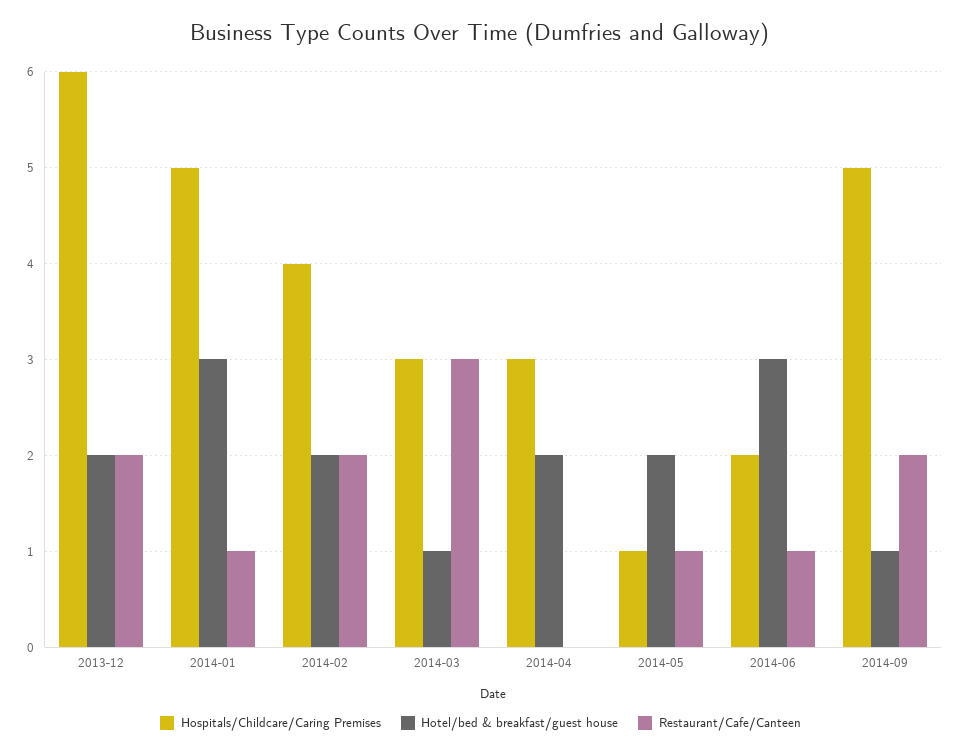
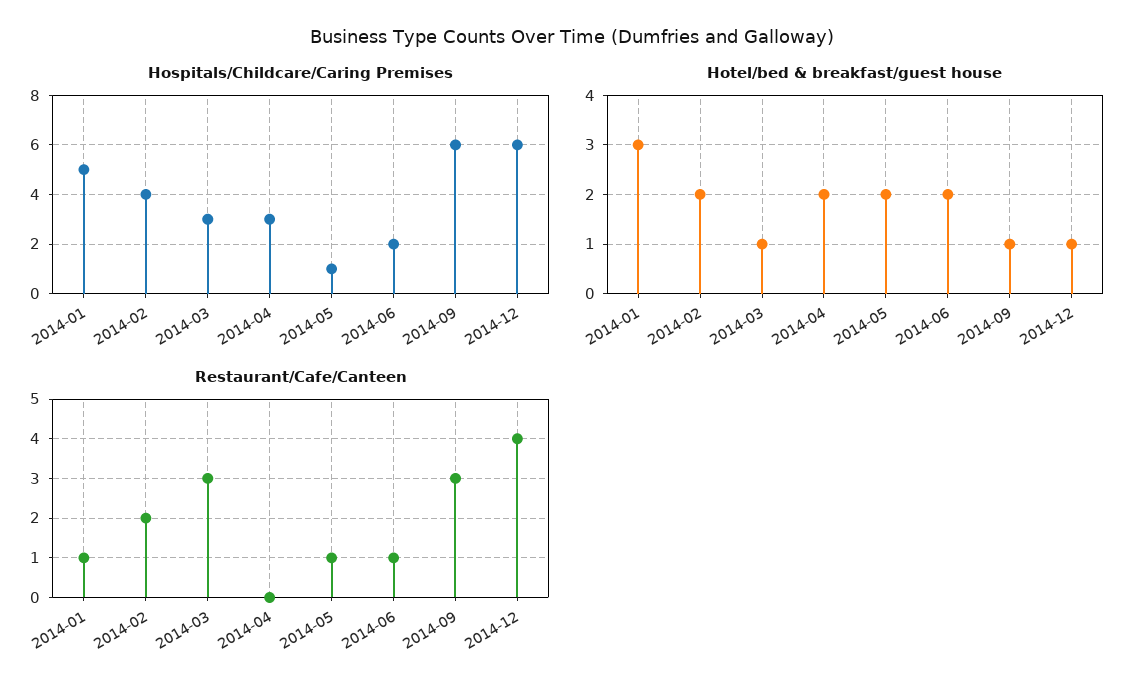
Hospitals/Childcare/Caring Premises, 2013-12: 6 -> none
Hotel/bed & breakfast/guest house, 2013-12: 2 -> none
Restaurant/Cafe/Canteen, 2013-12: 2 -> none
Hotel/bed & breakfast/guest house, 2014-06: 3 -> 2
Hospitals/Childcare/Caring Premises, 2014-09: 5 -> 6
Restaurant/Cafe/Canteen, 2014-09: 2 -> 3
Hospitals/Childcare/Caring Premises, 2014-12: none -> 6
Hotel/bed & breakfast/guest house, 2014-12: none -> 1
Restaurant/Cafe/Canteen, 2014-12: none -> 4

